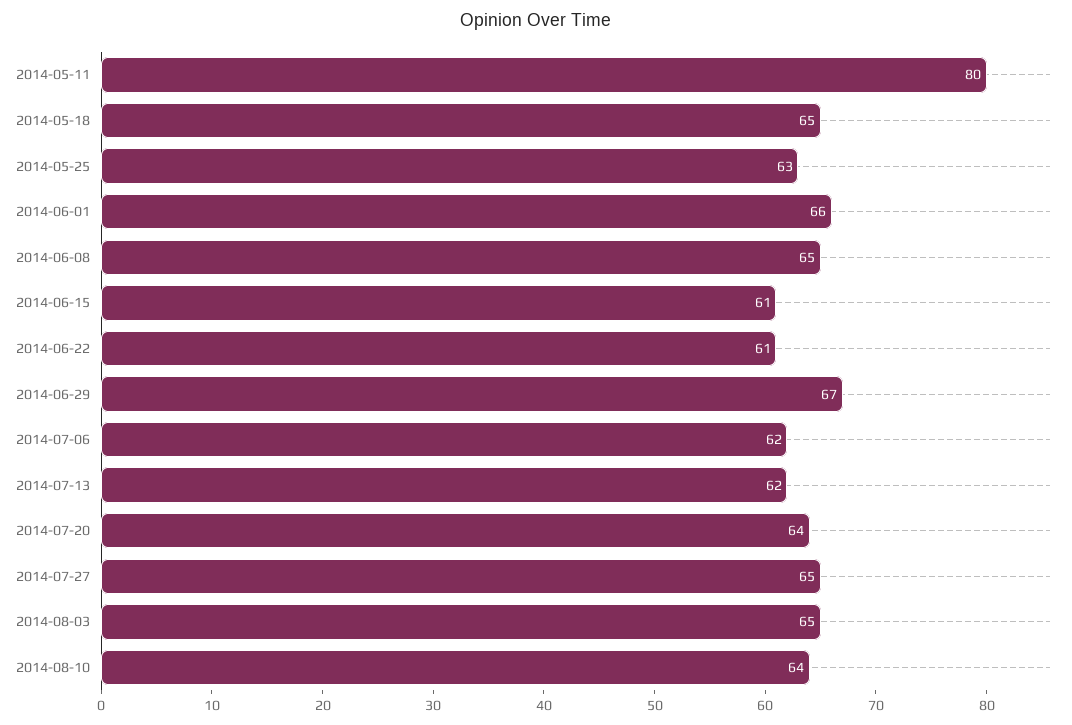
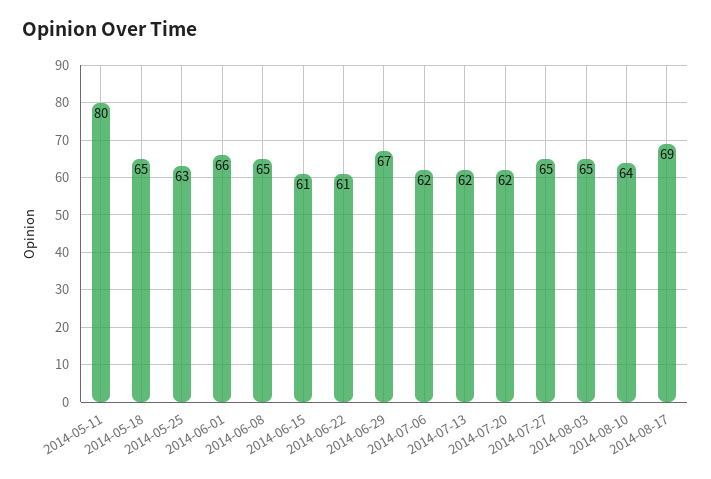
2014-07-20: 64 -> 62
2014-08-17: none -> 69

